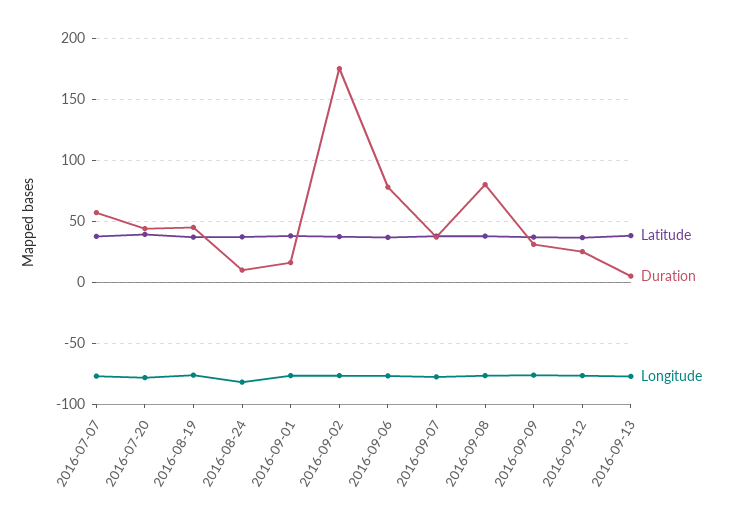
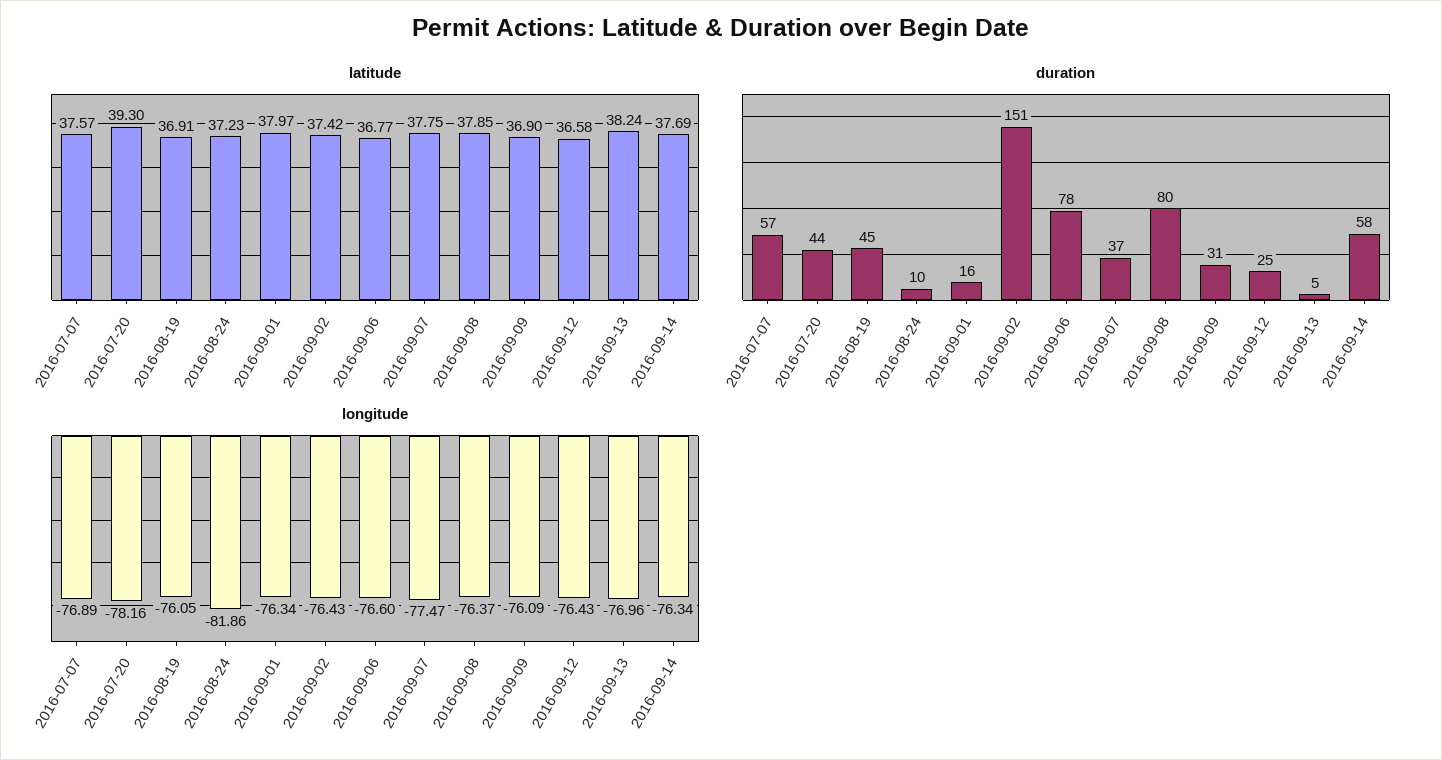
Duration, 2016-09-02: 175 -> 151
Latitude, 2016-09-14: none -> 37.69
Duration, 2016-09-14: none -> 58
Longitude, 2016-09-14: none -> -76.34

